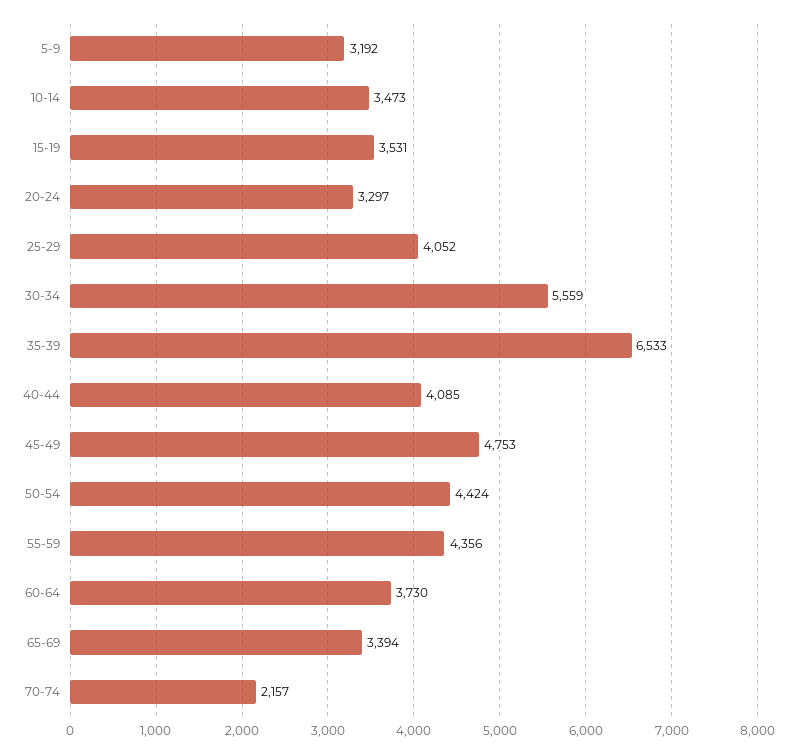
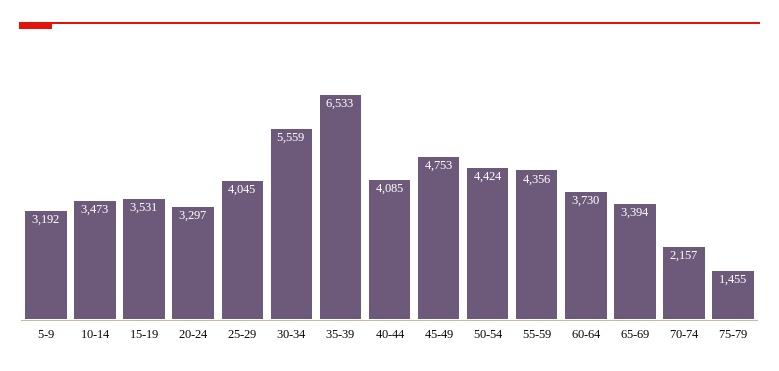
25-29: 4052 -> 4045
75-79: none -> 1455

